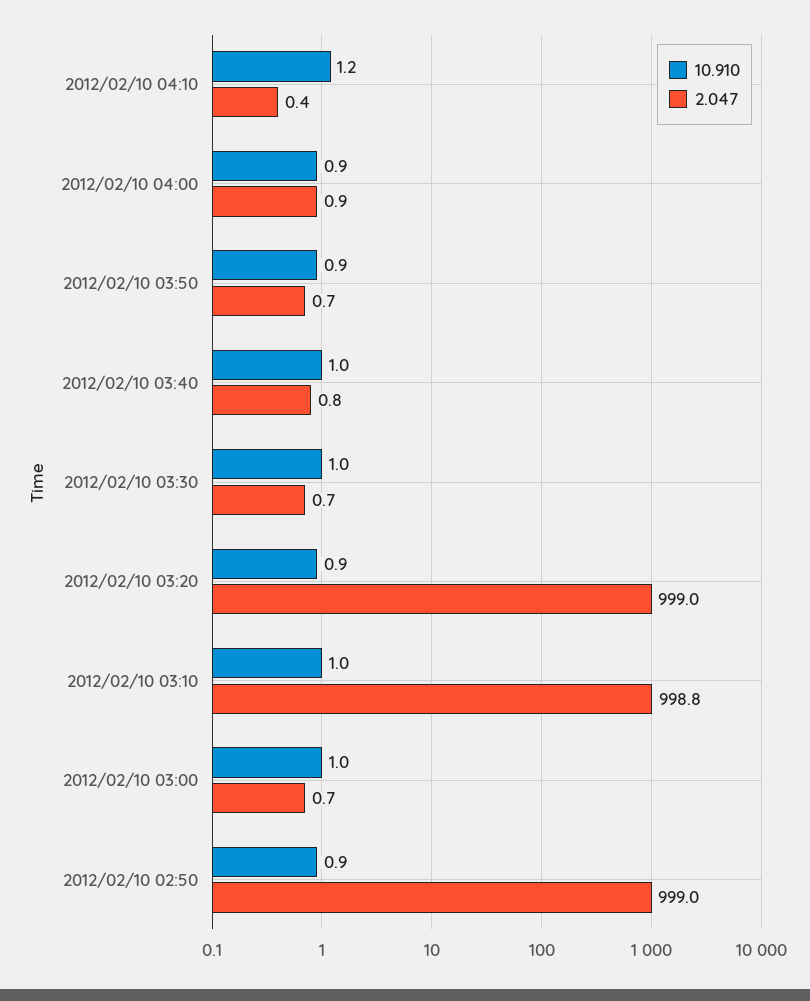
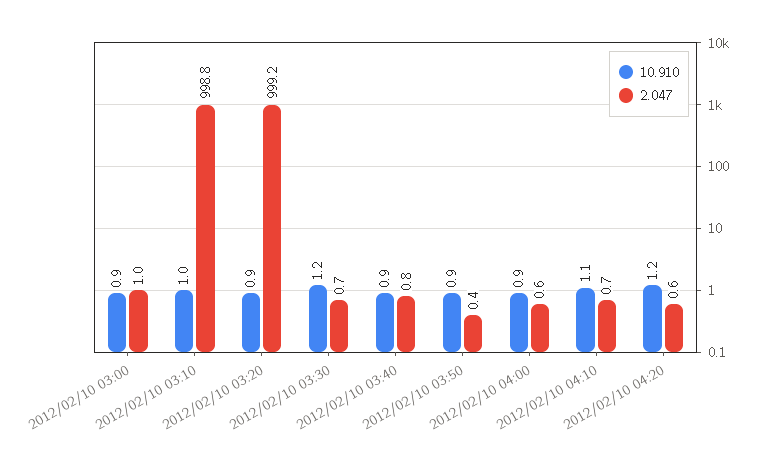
10.910, 2012/02/10 04:10: 1.2 -> 1.1
2.047, 2012/02/10 04:10: 0.4 -> 0.7
2.047, 2012/02/10 04:00: 0.9 -> 0.6
2.047, 2012/02/10 03:50: 0.7 -> 0.4
10.910, 2012/02/10 03:40: 1 -> 0.9
10.910, 2012/02/10 03:30: 1 -> 1.2
2.047, 2012/02/10 03:20: 999 -> 999.2
10.910, 2012/02/10 03:00: 1 -> 0.9
2.047, 2012/02/10 03:00: 0.7 -> 1
10.910, 2012/02/10 02:50: 0.9 -> none
2.047, 2012/02/10 02:50: 999 -> none
10.910, 2012/02/10 04:20: none -> 1.2
2.047, 2012/02/10 04:20: none -> 0.6

